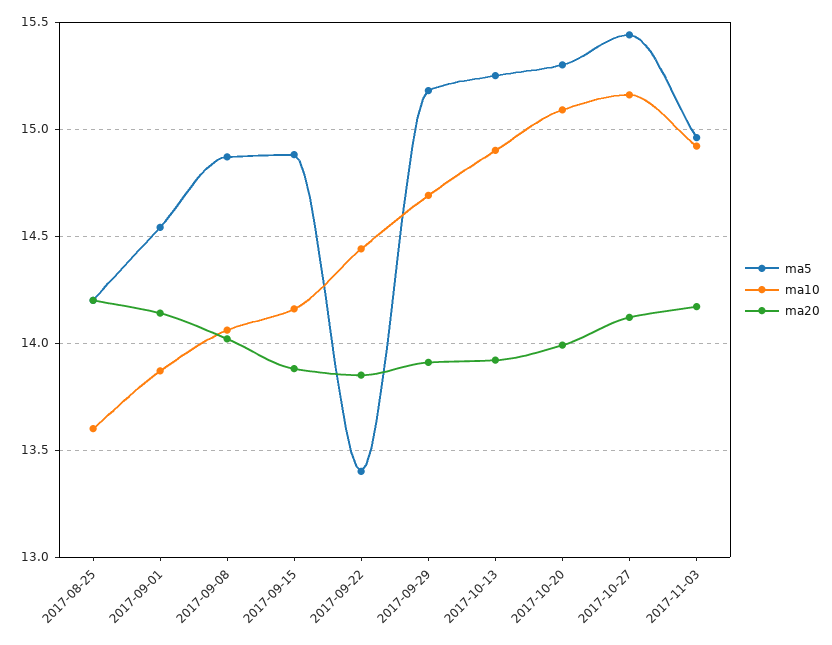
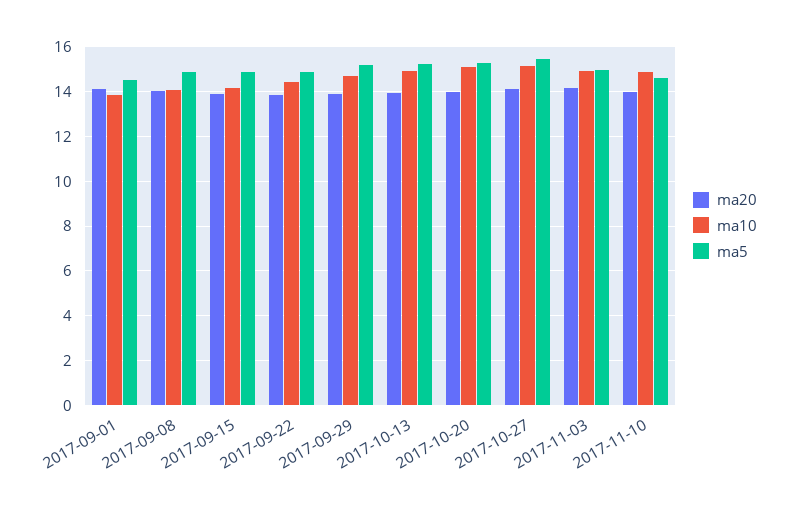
ma5, 2017-08-25: 14.2 -> none
ma10, 2017-08-25: 13.6 -> none
ma20, 2017-08-25: 14.2 -> none
ma5, 2017-09-22: 13.4 -> 15
ma20, 2017-11-10: none -> 14
ma10, 2017-11-10: none -> 15
ma5, 2017-11-10: none -> 14.5

